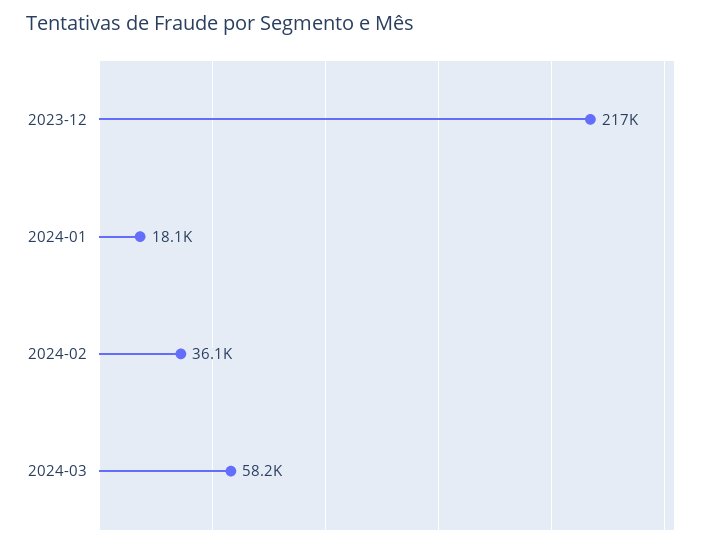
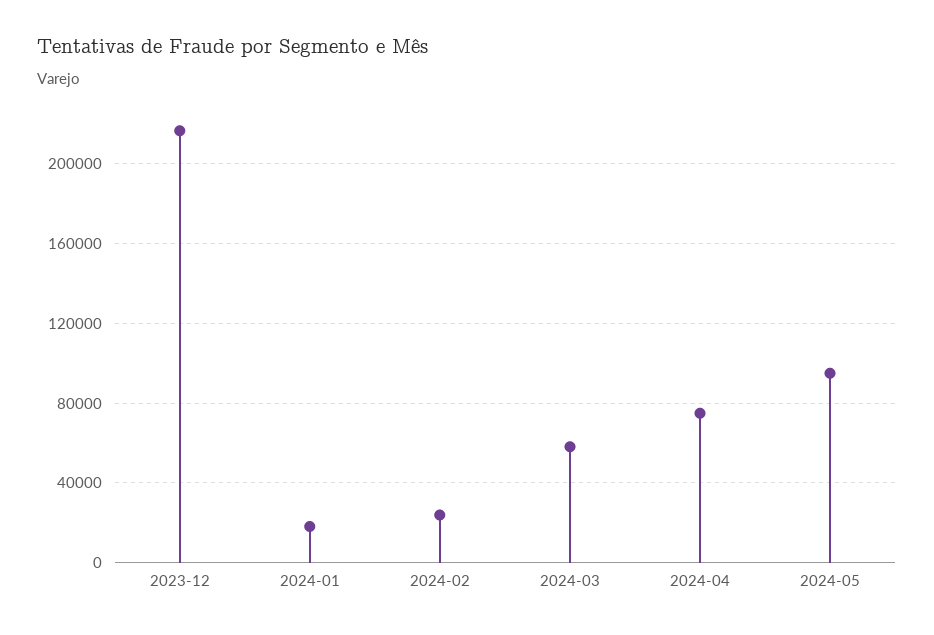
2024-02: 36100 -> 25000
2024-04: none -> 75000
2024-05: none -> 95000

